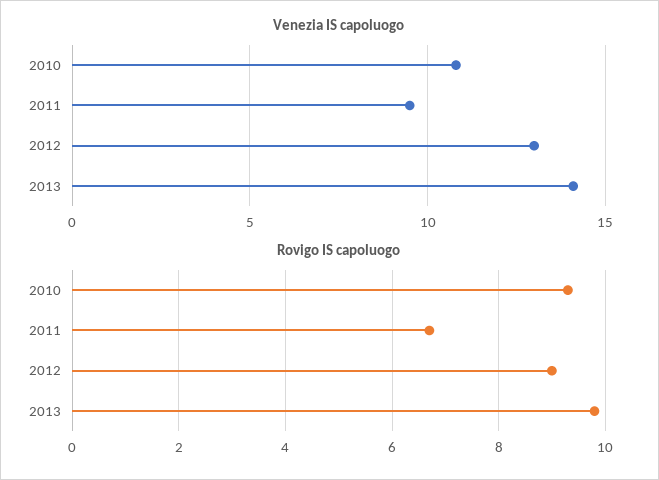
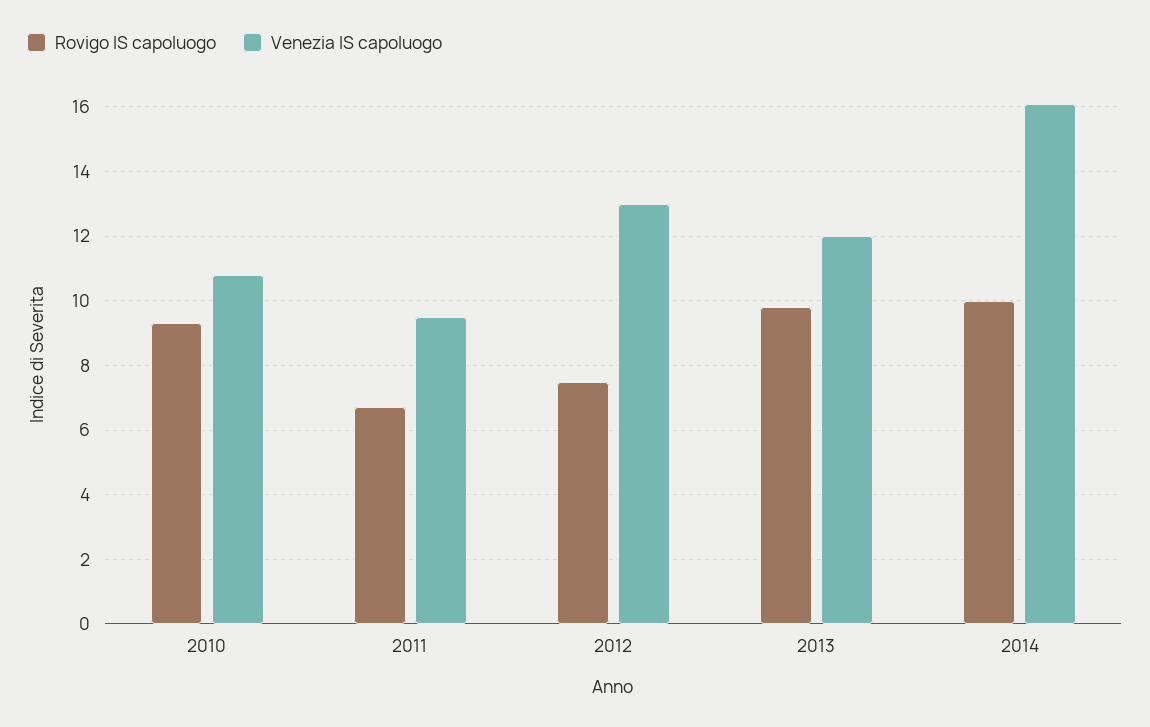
Venezia IS capoluogo, 2013: 14 -> 12
Rovigo IS capoluogo, 2012: 9 -> 7.5
Rovigo IS capoluogo, 2014: none -> 10
Venezia IS capoluogo, 2014: none -> 16

